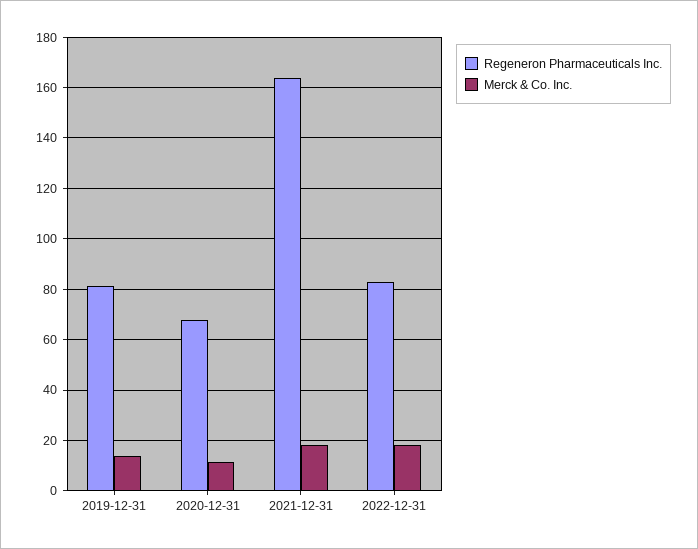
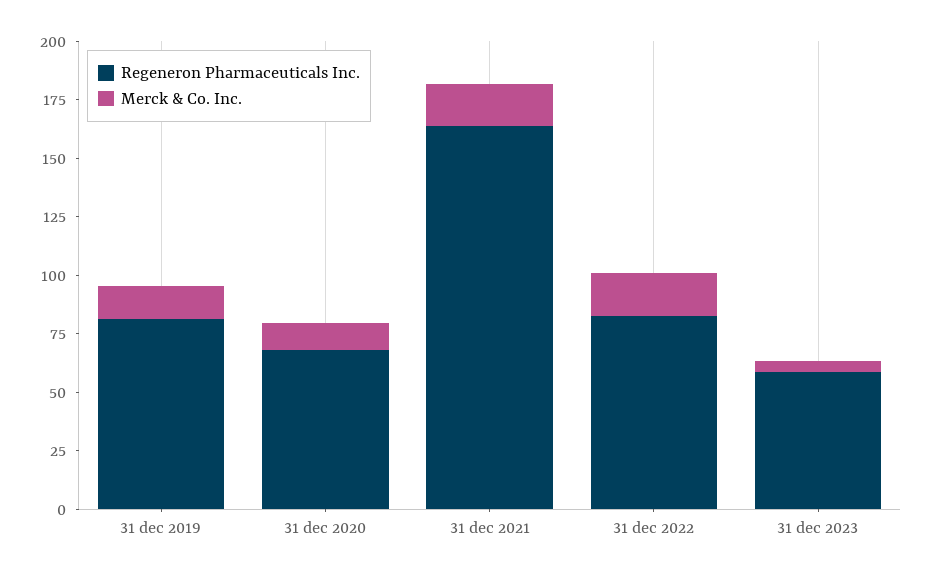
Regeneron Pharmaceuticals Inc., 31 dec 2023: none -> 60
Merck & Co. Inc., 31 dec 2023: none -> 5

